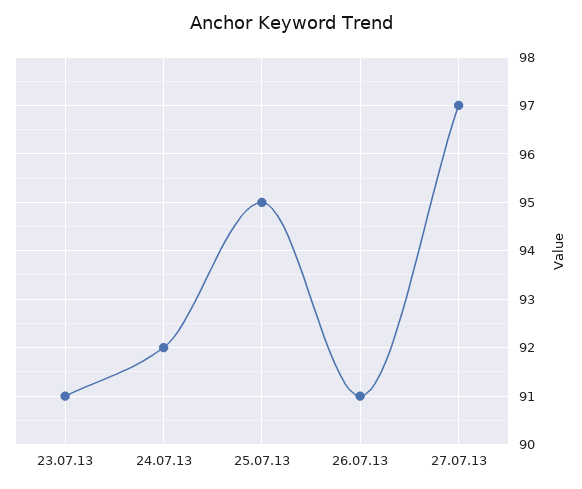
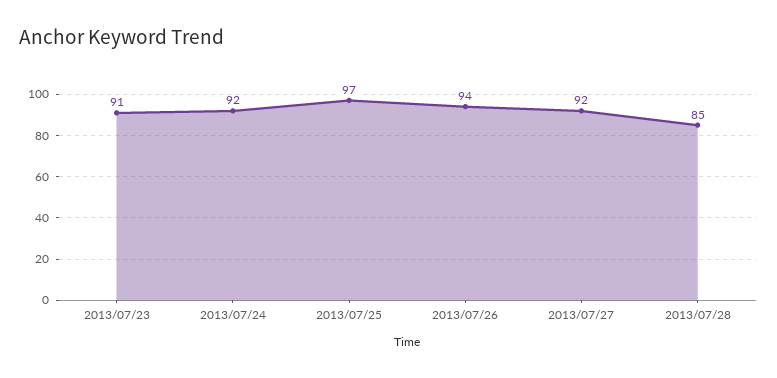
25.07.13: 95 -> 97
26.07.13: 91 -> 94
27.07.13: 97 -> 92
2013/07/28: none -> 85

